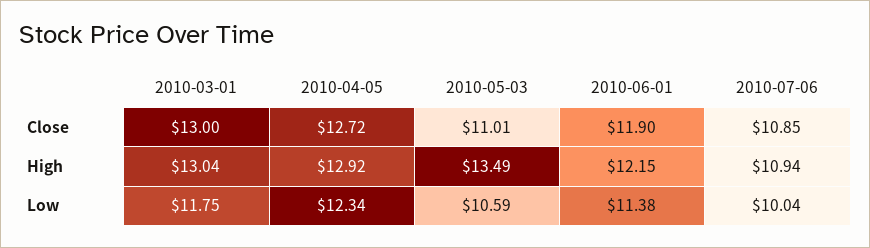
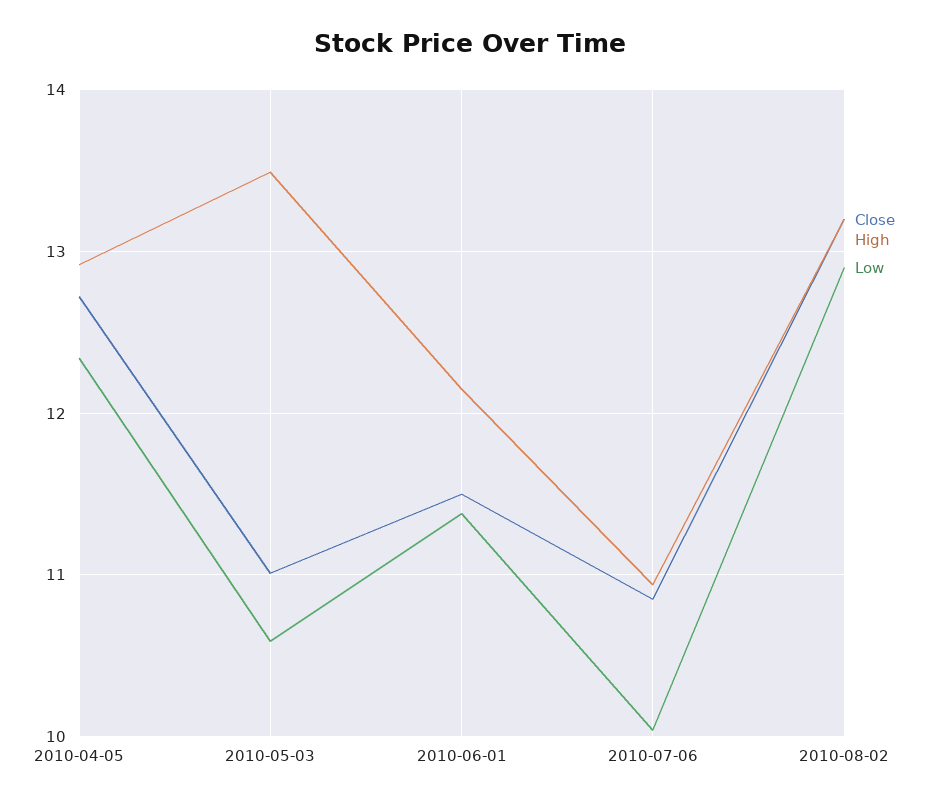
Close, 2010-03-01: 13 -> none
Close, 2010-06-01: 11.9 -> 11.5
High, 2010-03-01: 13.04 -> none
Low, 2010-03-01: 11.75 -> none
Close, 2010-08-02: none -> 13.2
High, 2010-08-02: none -> 13.2
Low, 2010-08-02: none -> 12.9

